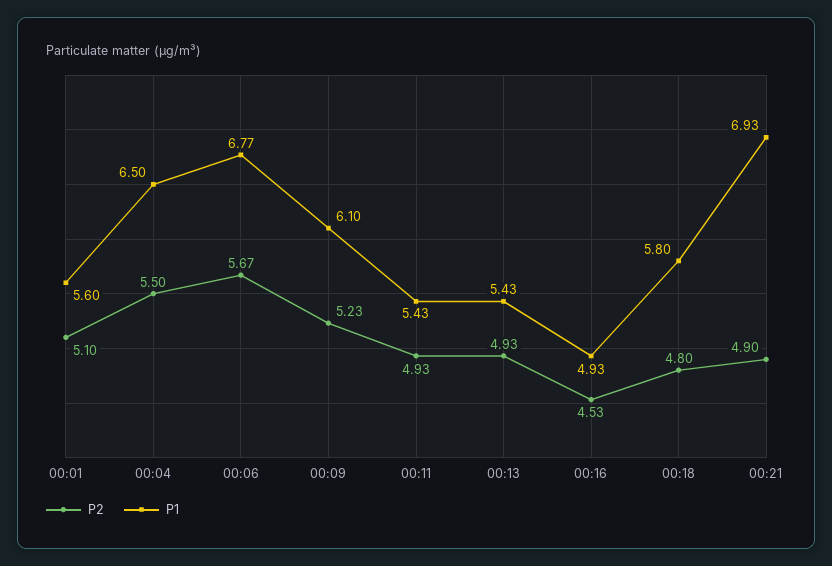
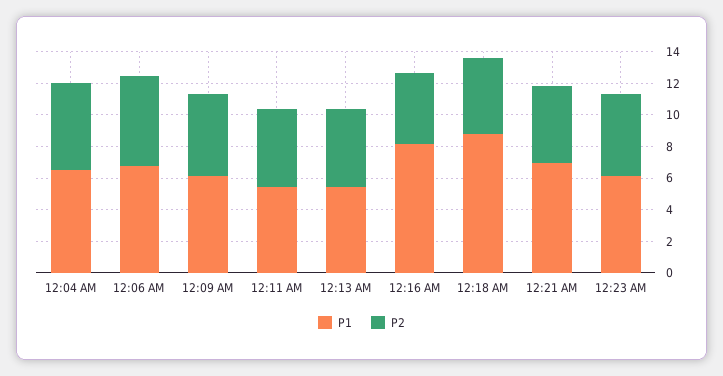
P2, 00:01: 5.1 -> none
P1, 00:01: 5.6 -> none
P1, 00:16: 4.93 -> 8
P1, 00:18: 5.8 -> 9
P1, 12:23 AM: none -> 6
P2, 12:23 AM: none -> 5

